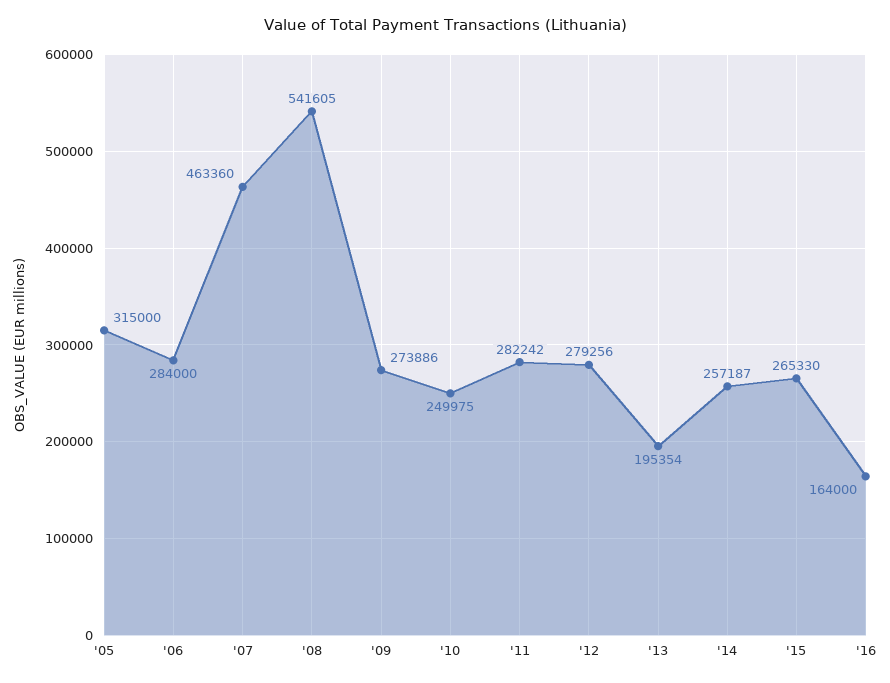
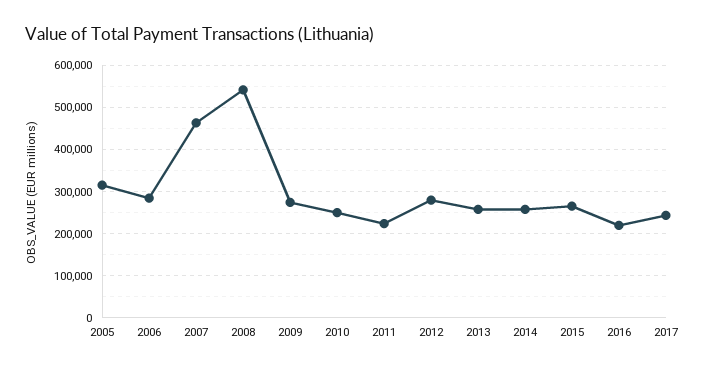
'11: 282242 -> 220000
'13: 195354 -> 260000
'16: 164000 -> 220000
2017: none -> 240000

